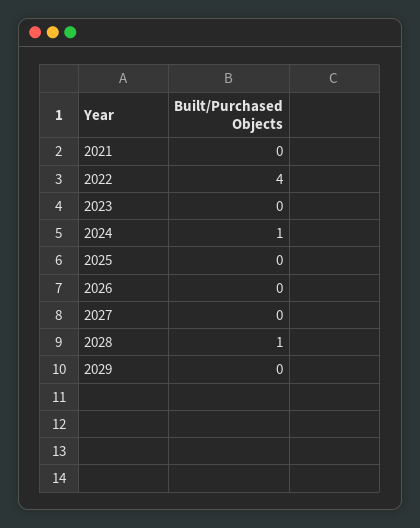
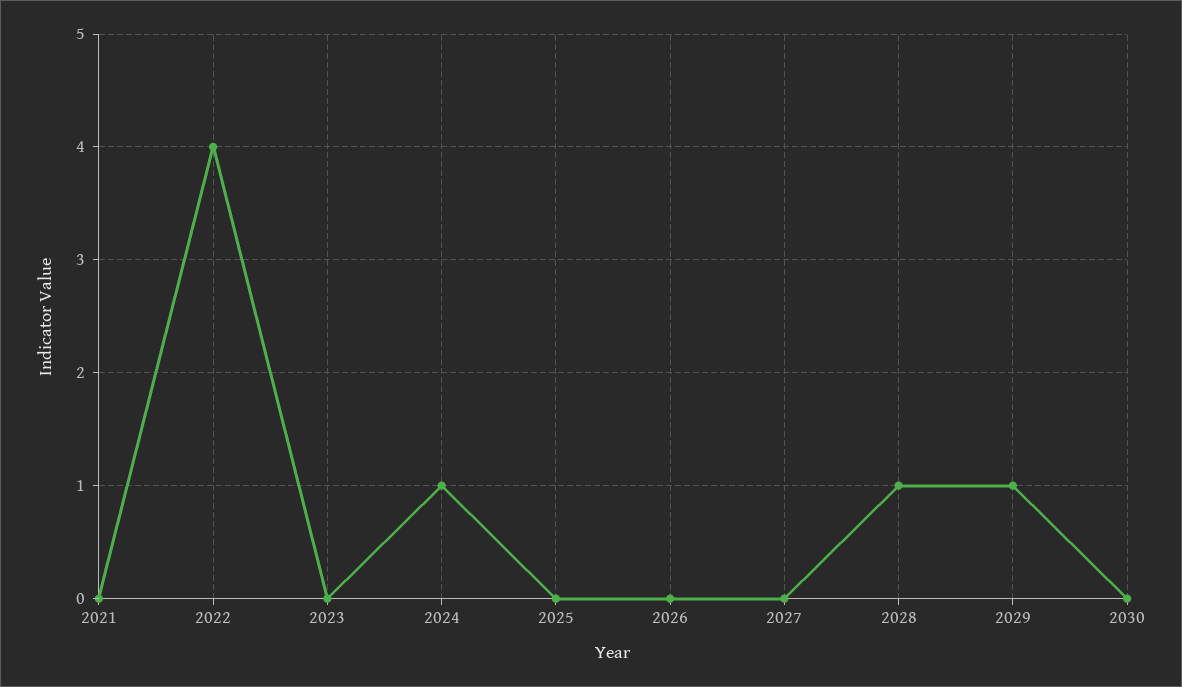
2029: 0 -> 1
2030: none -> 0

